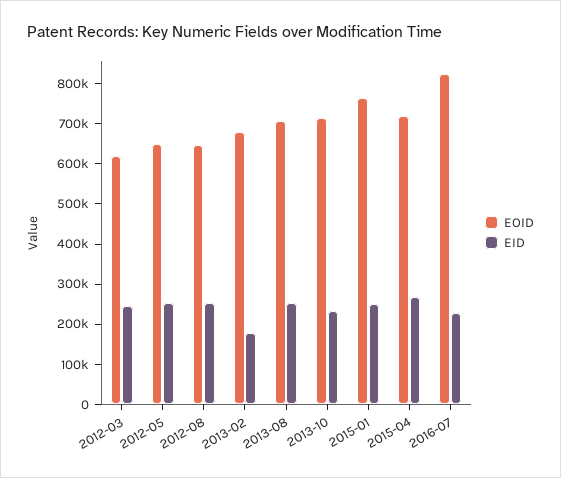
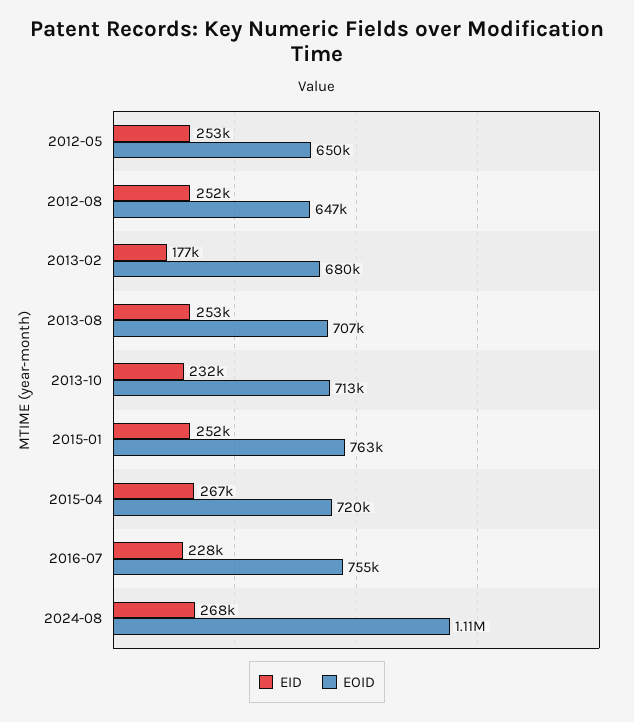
EOID, 2012-03: 620000 -> none
EID, 2012-03: 240000 -> none
EOID, 2016-07: 820000 -> 755000
EID, 2024-08: none -> 268000
EOID, 2024-08: none -> 1110000

